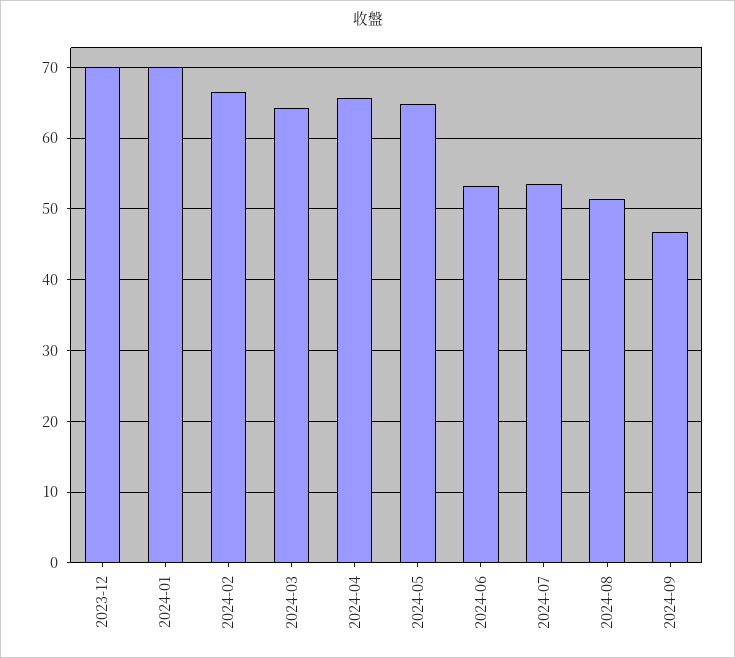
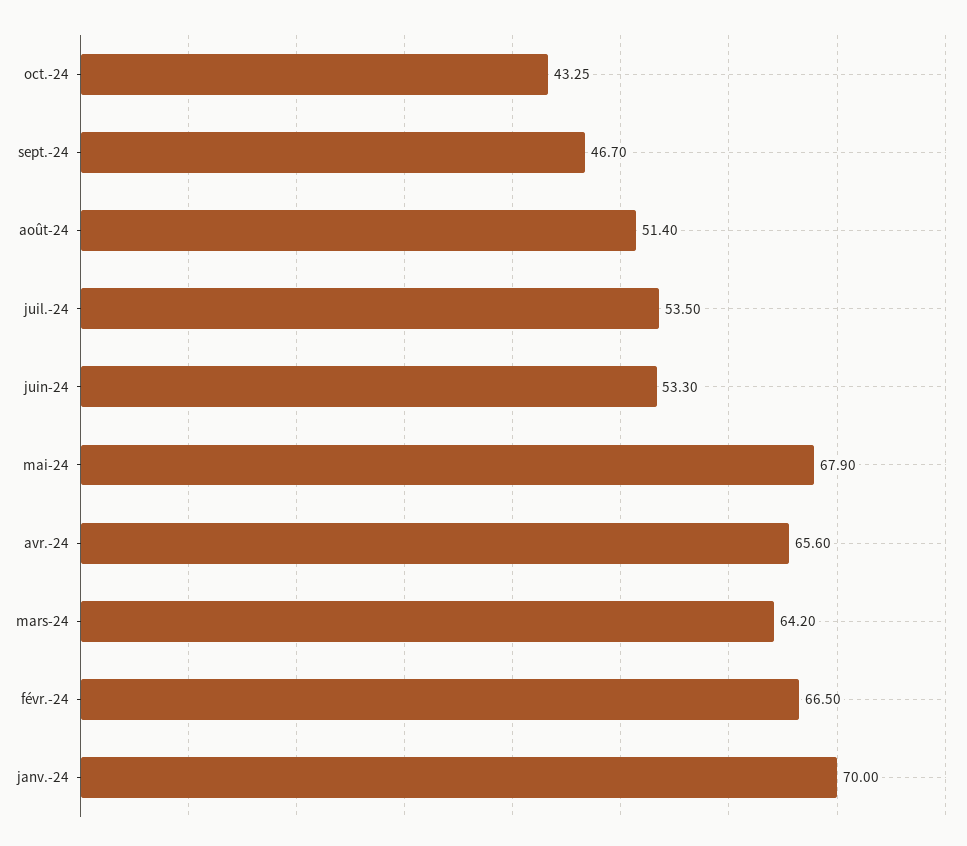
2023-12: 70 -> none
2024-05: 65 -> 67.9
oct.-24: none -> 43.25

